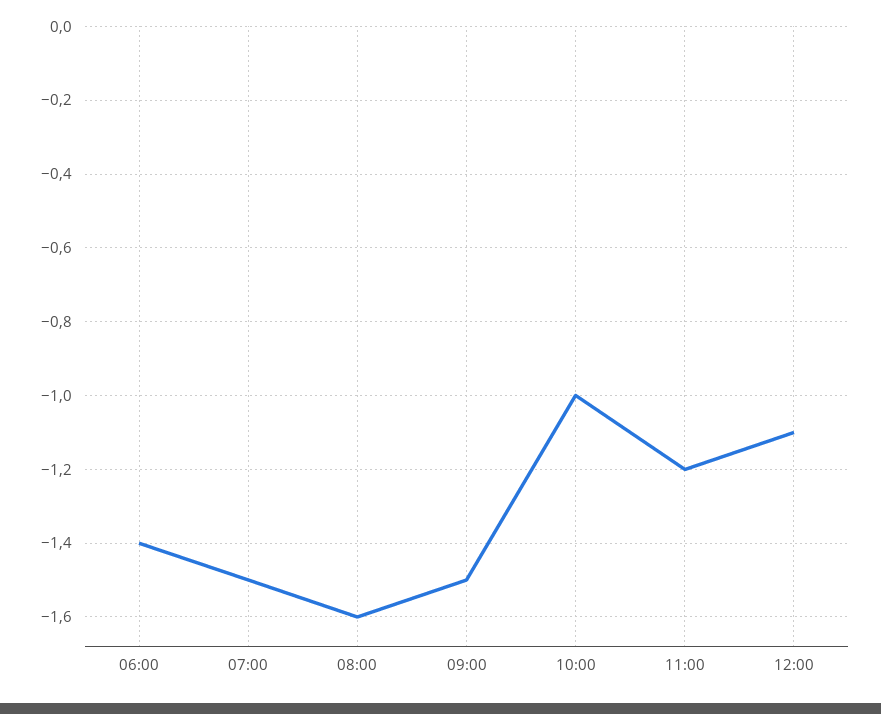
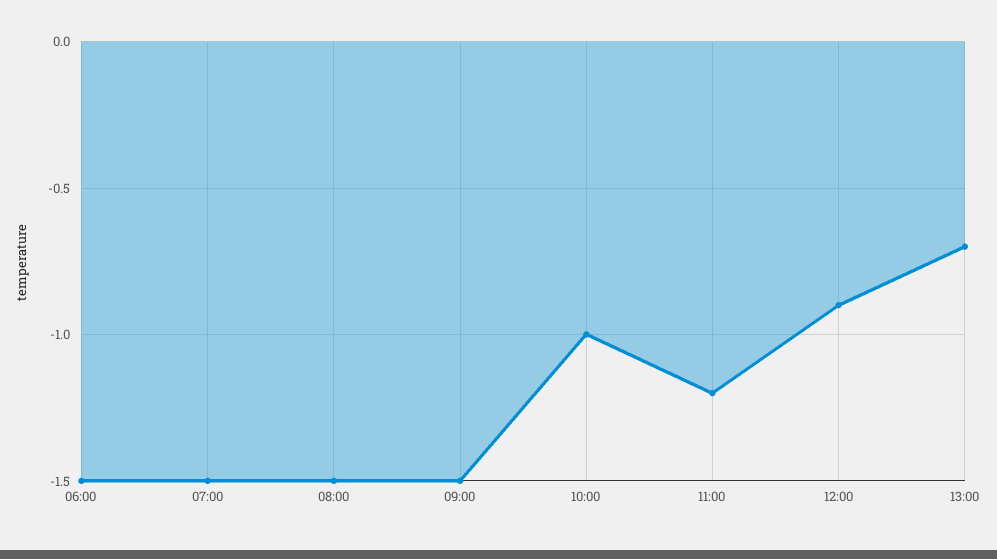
06:00: -1.4 -> -1.5
08:00: -1.6 -> -1.5
12:00: -1.1 -> -0.9
13:00: none -> -0.7

